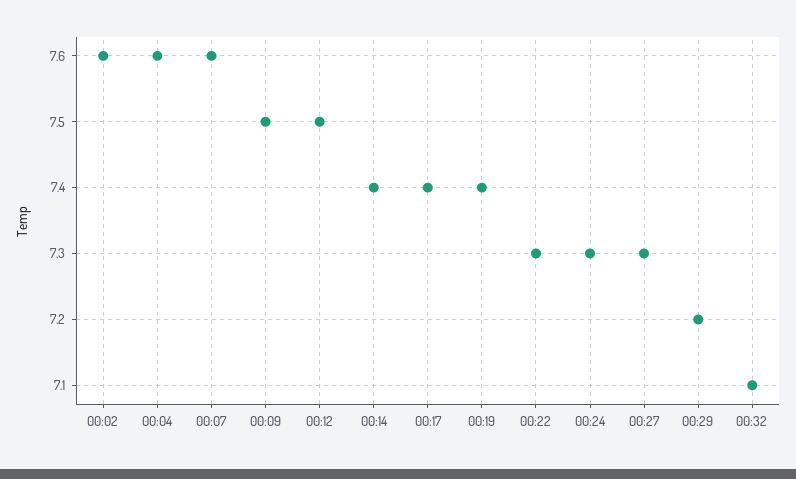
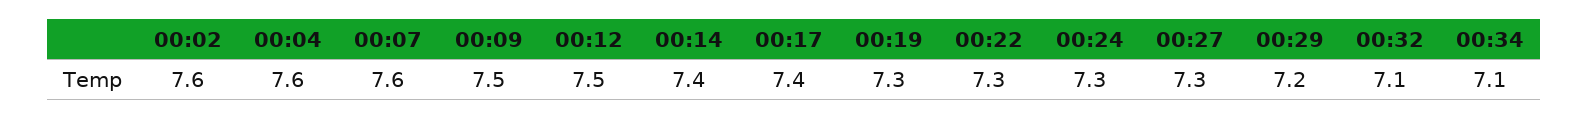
00:19: 7.4 -> 7.3
00:34: none -> 7.1

